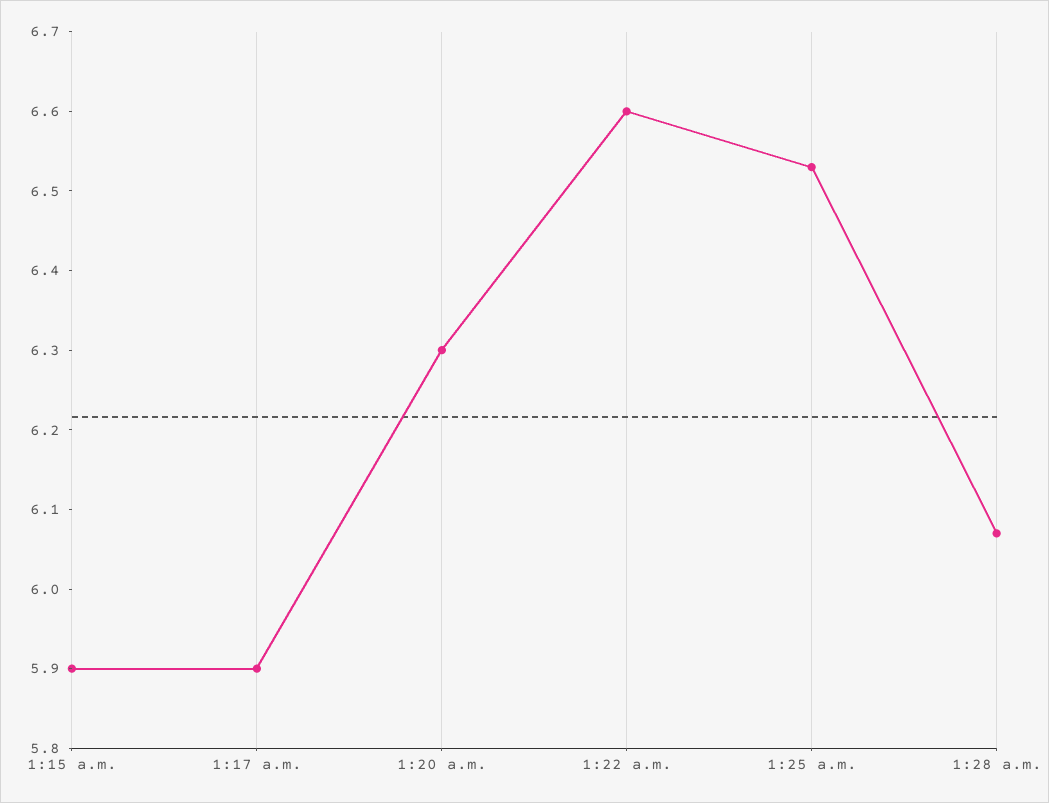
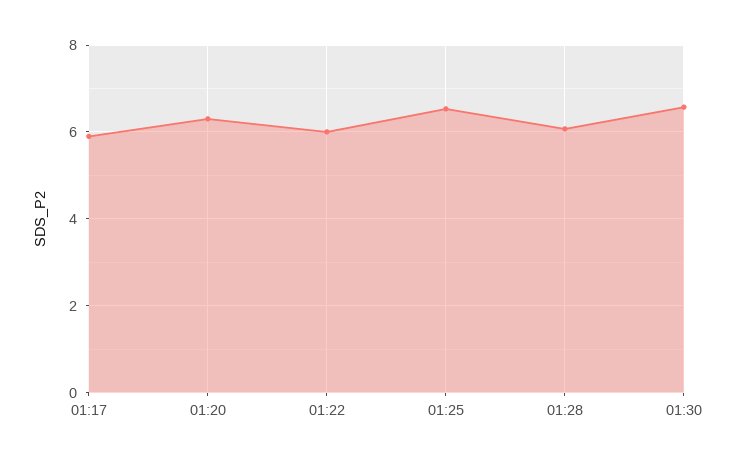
1:15 a.m.: 5.9 -> none
1:22 a.m.: 6.6 -> 6
01:30: none -> 6.6

